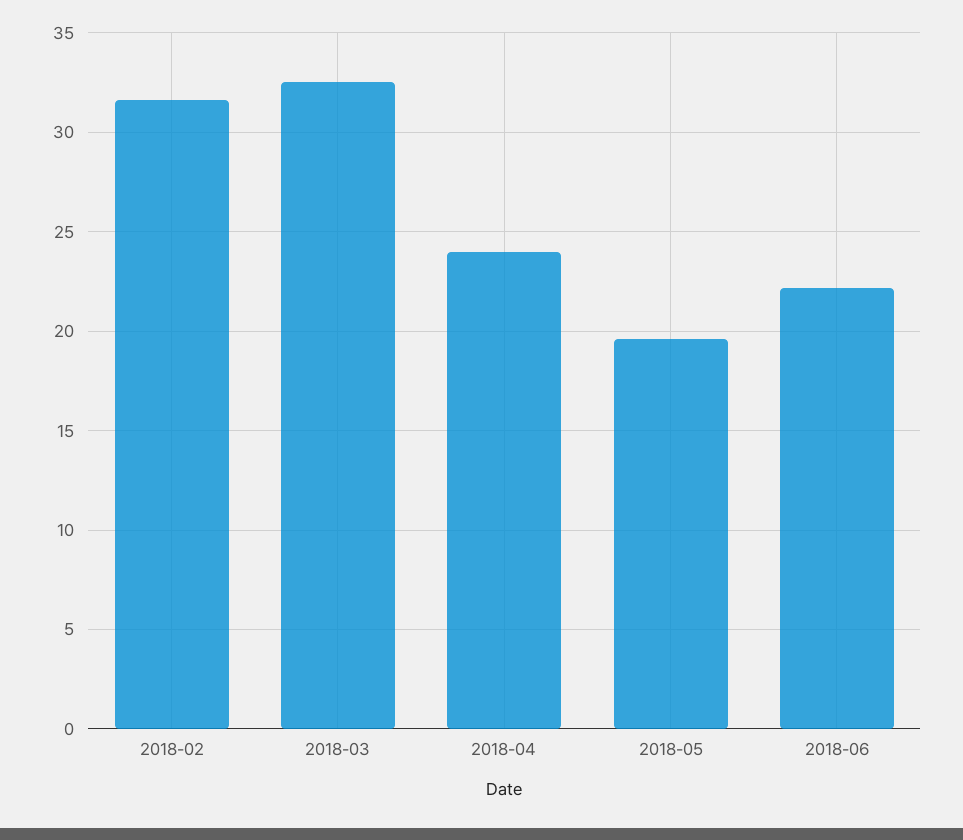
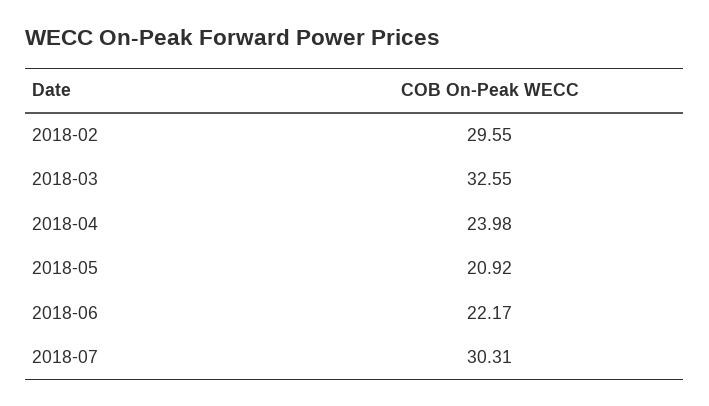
2018-02: 31.5 -> 29.55
2018-05: 19.5 -> 20.92
2018-07: none -> 30.31

